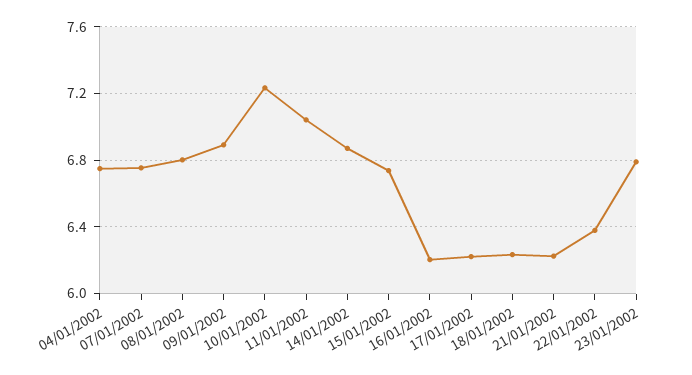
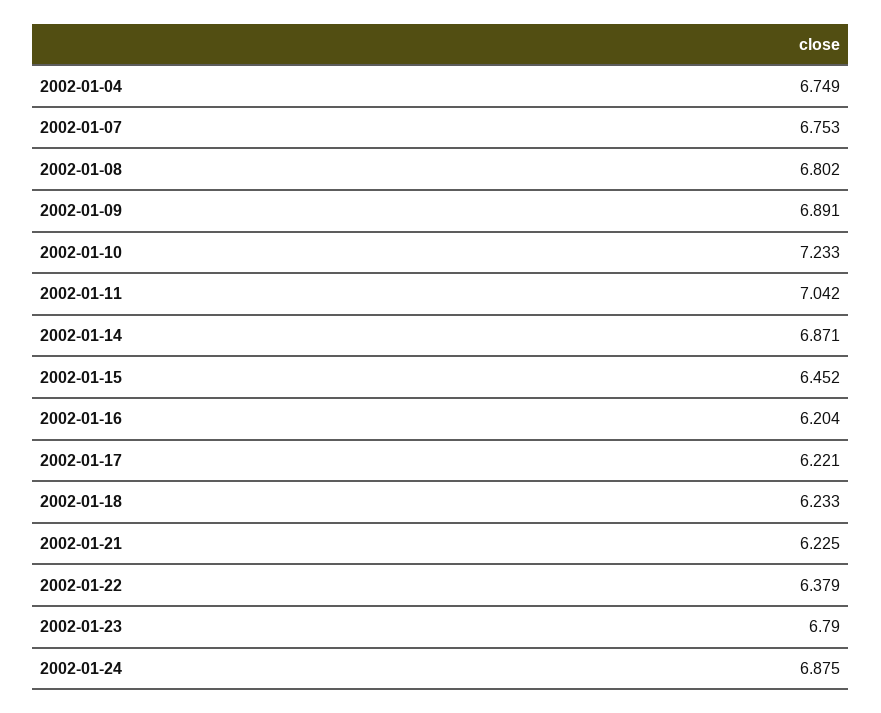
15/01/2002: 6.75 -> 6.452
2002-01-24: none -> 6.875

